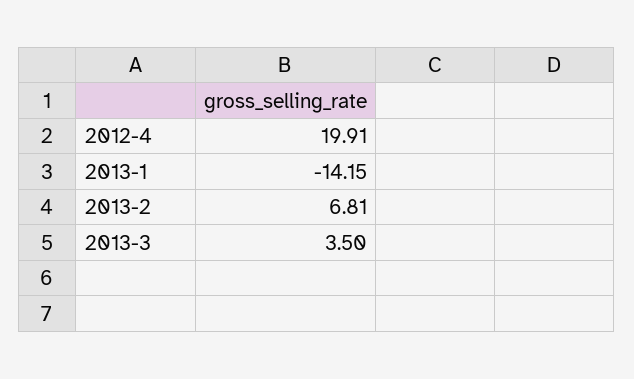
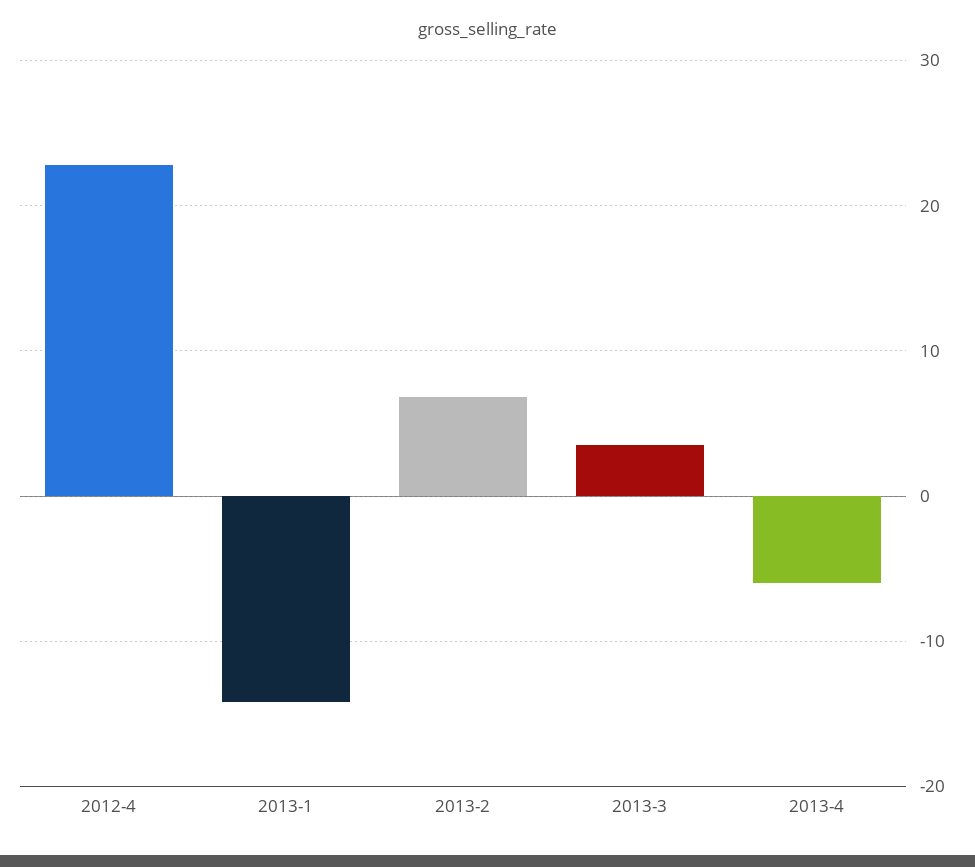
2012-4: 19.91 -> 23
2013-4: none -> -6

